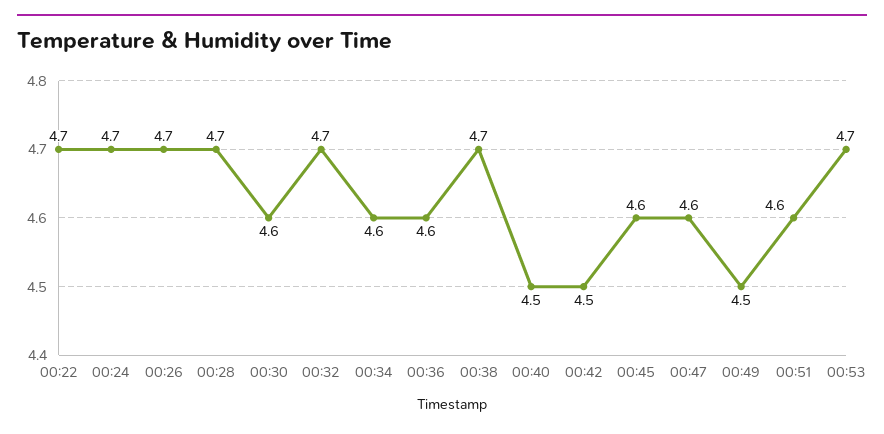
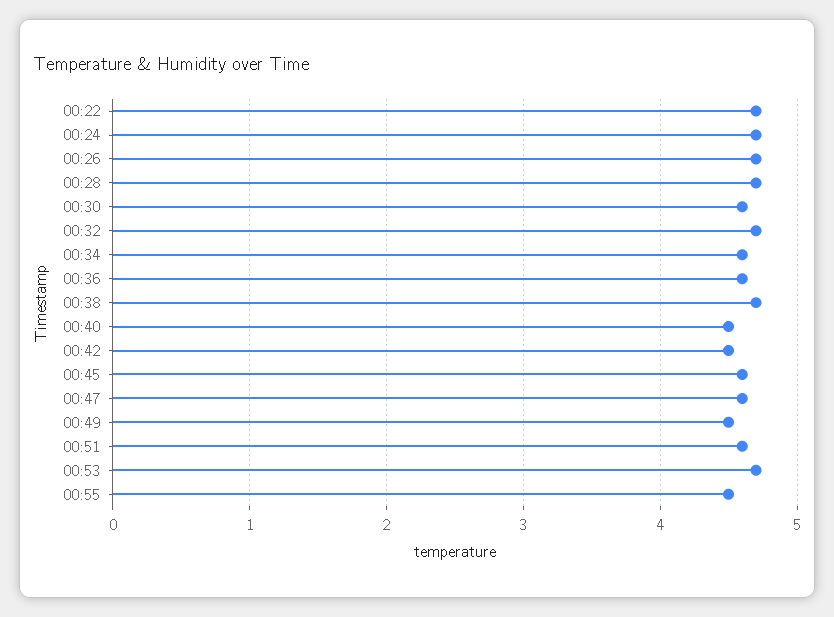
00:55: none -> 4.5

